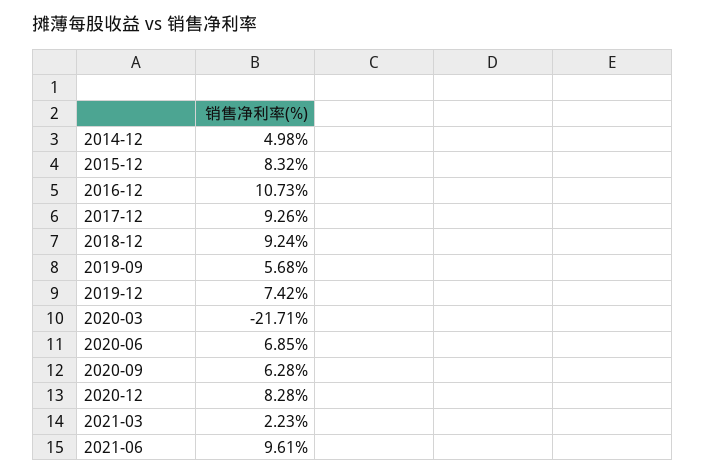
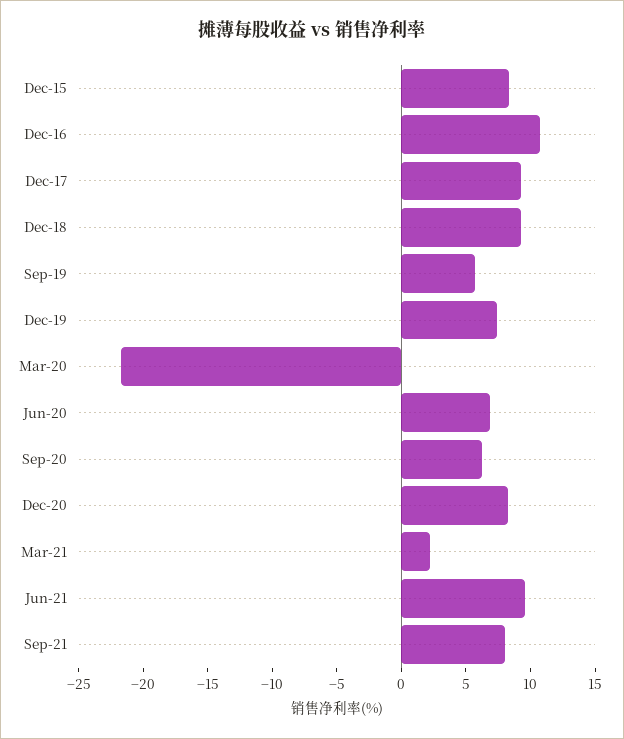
2014-12: 4.98 -> none
Sep-21: none -> 8

